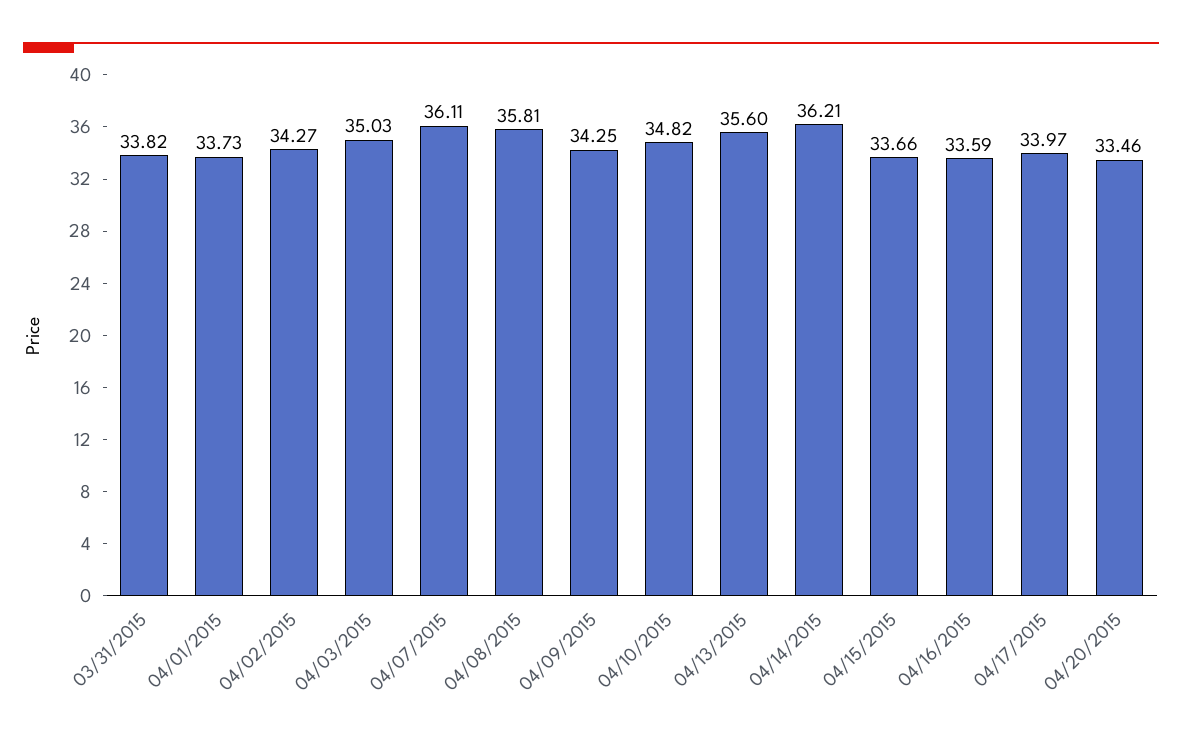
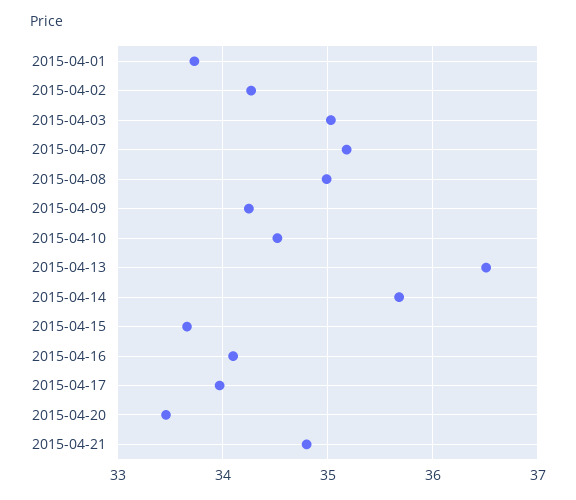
03/31/2015: 33.82 -> none
04/07/2015: 36.11 -> 35.2
04/08/2015: 35.81 -> 35
04/10/2015: 34.82 -> 34.5
04/13/2015: 35.6 -> 36.5
04/14/2015: 36.21 -> 35.7
04/16/2015: 33.59 -> 34.1
2015-04-21: none -> 34.8

